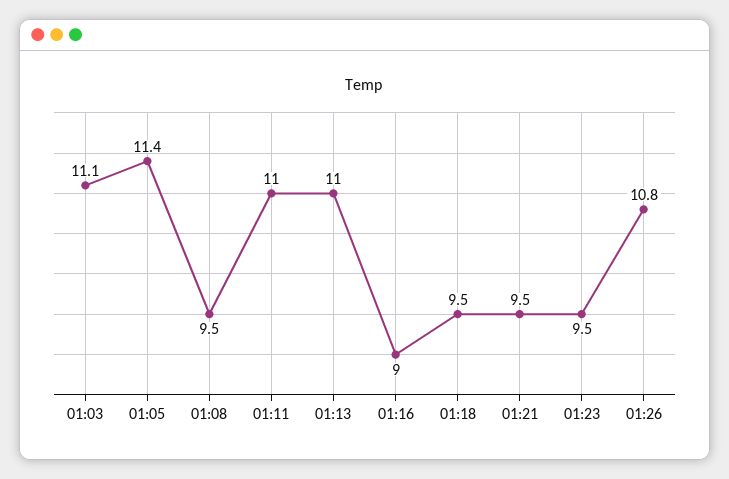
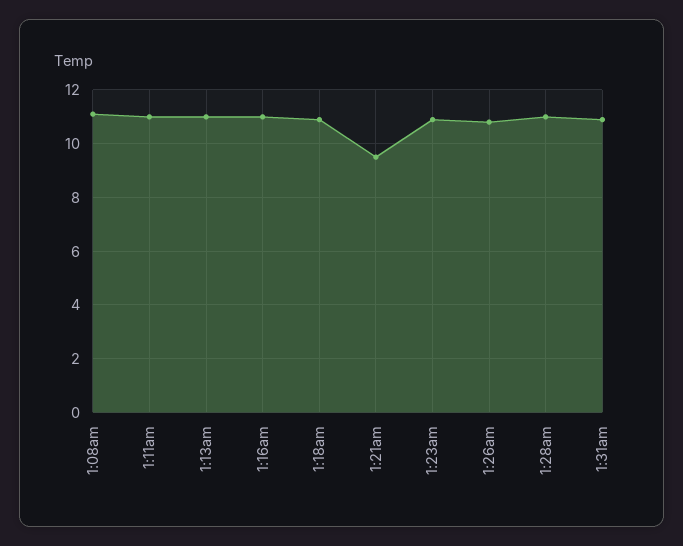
01:03: 11.1 -> none
01:05: 11.4 -> none
01:08: 9.5 -> 11
01:16: 9 -> 11
01:18: 9.5 -> 11
01:23: 9.5 -> 11
1:28am: none -> 11
1:31am: none -> 11

